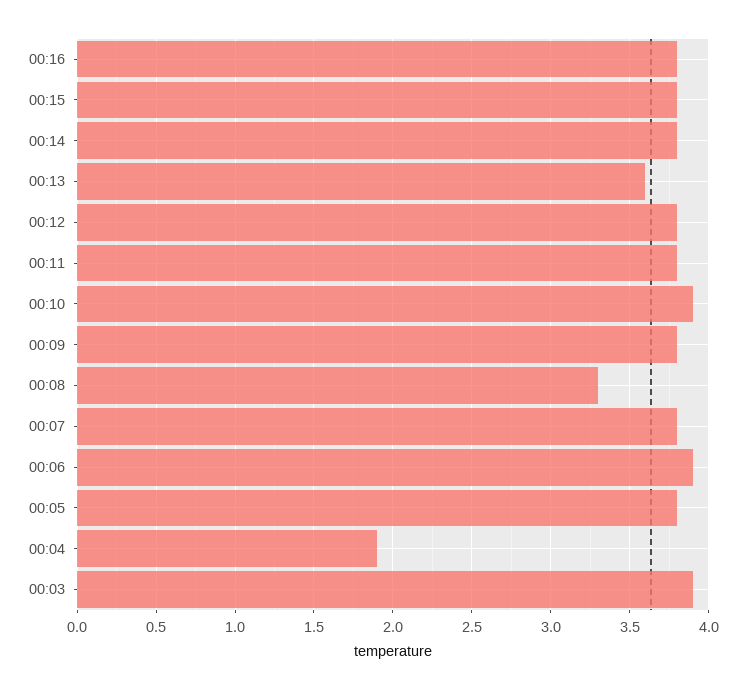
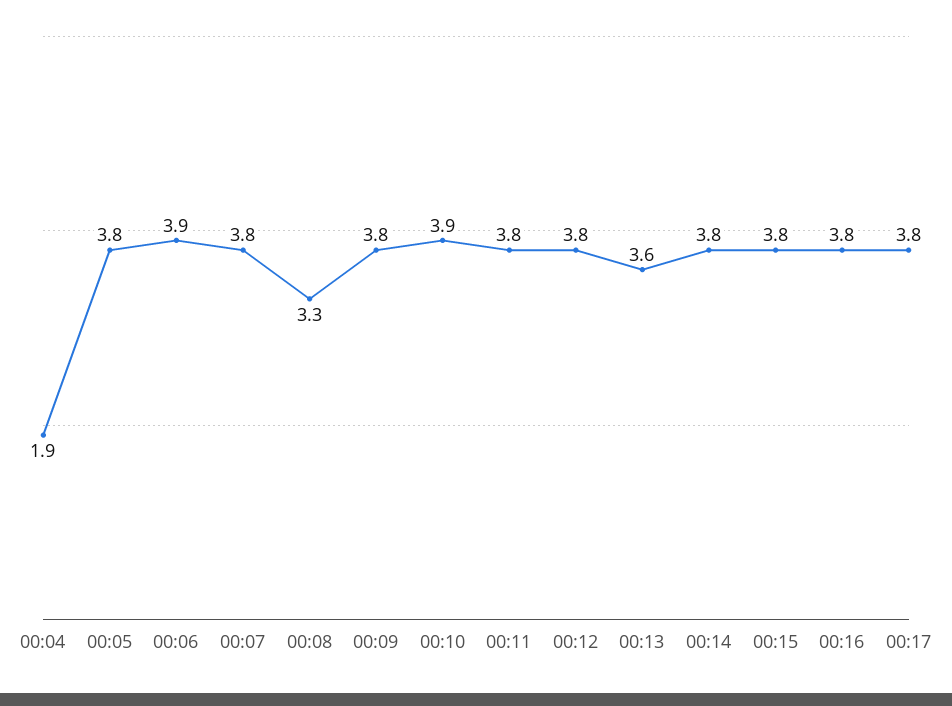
00:03: 3.9 -> none
00:17: none -> 3.8

